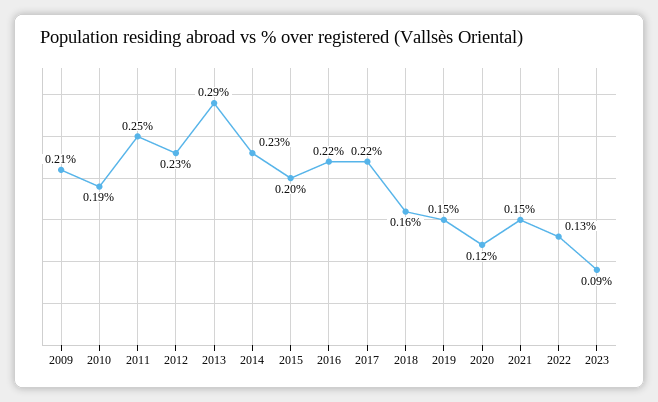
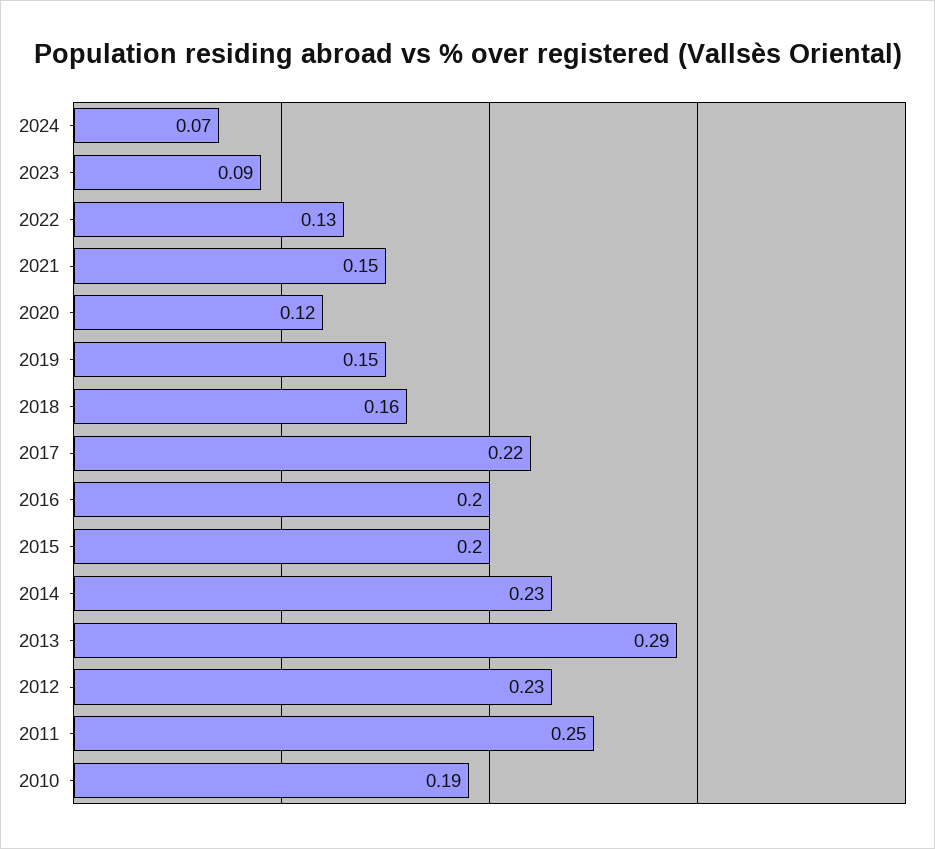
2009: 0.21 -> none
2016: 0.22 -> 0.2
2024: none -> 0.07

